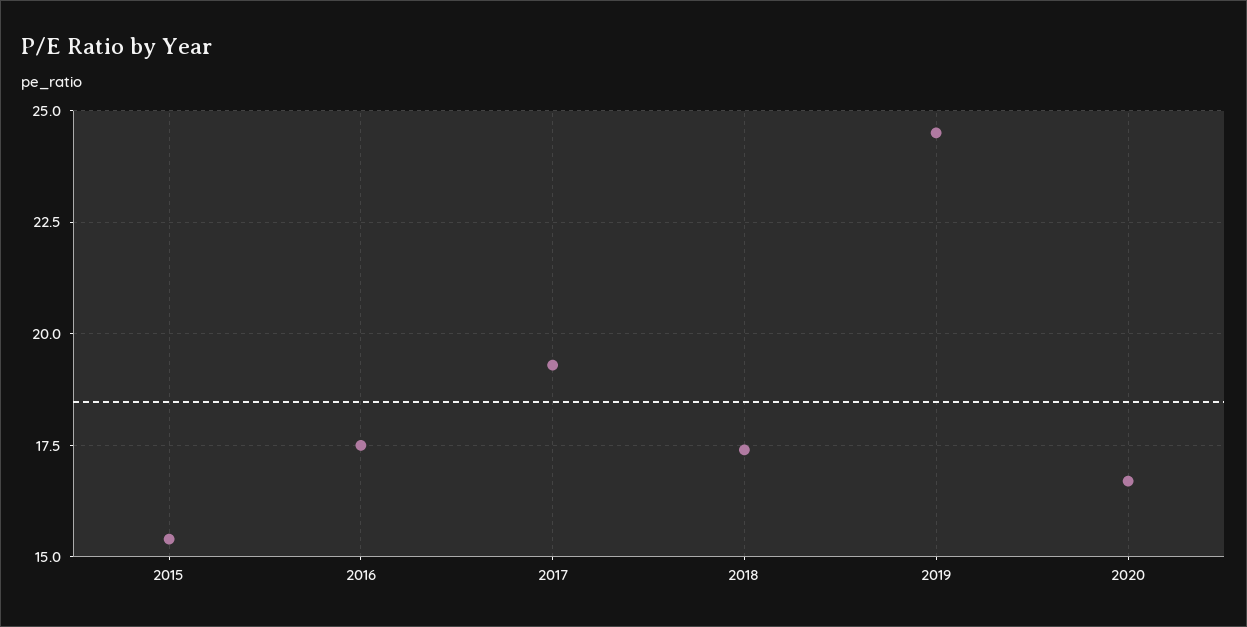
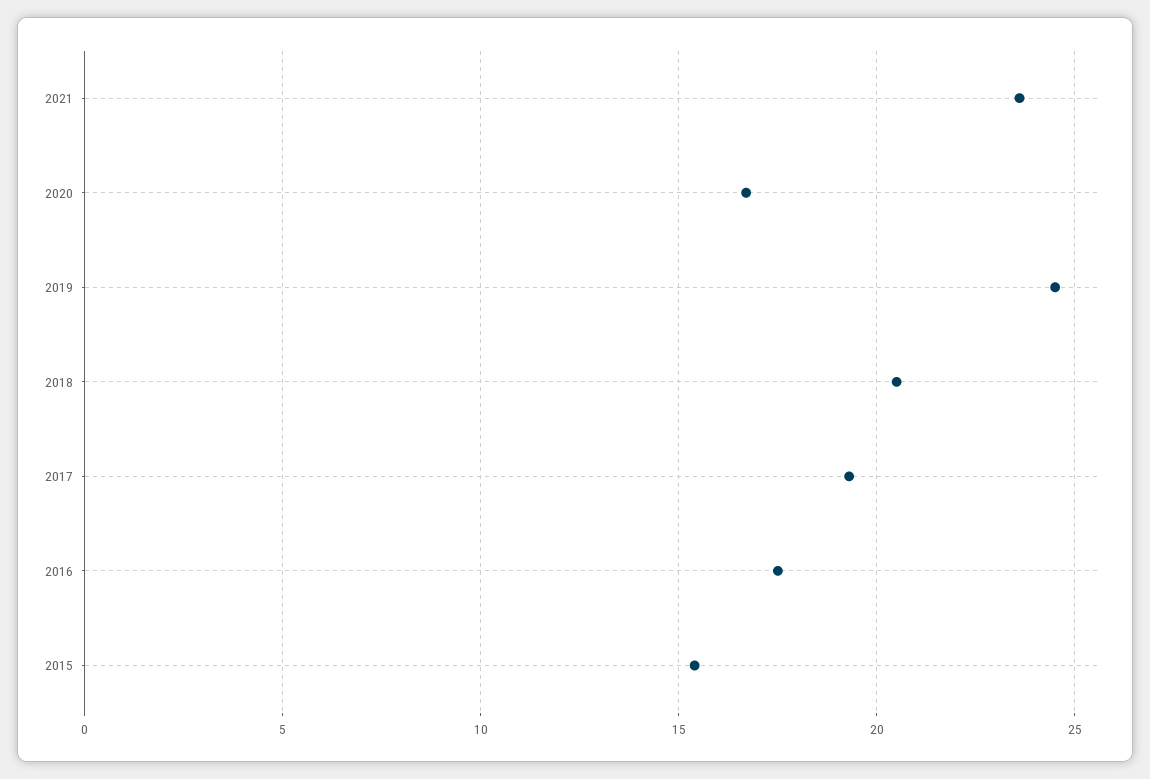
2018: 17.5 -> 20.5
2021: none -> 23.5

